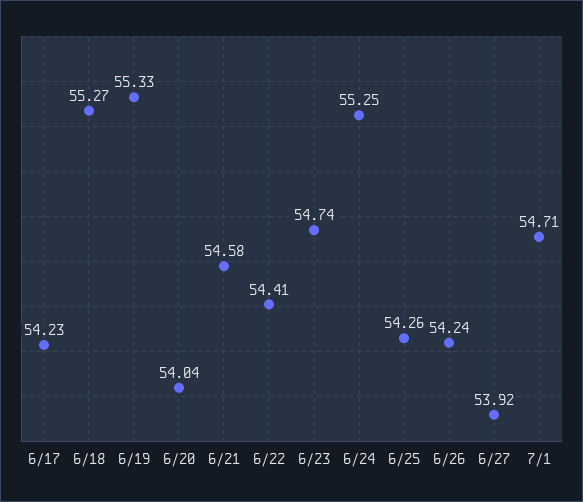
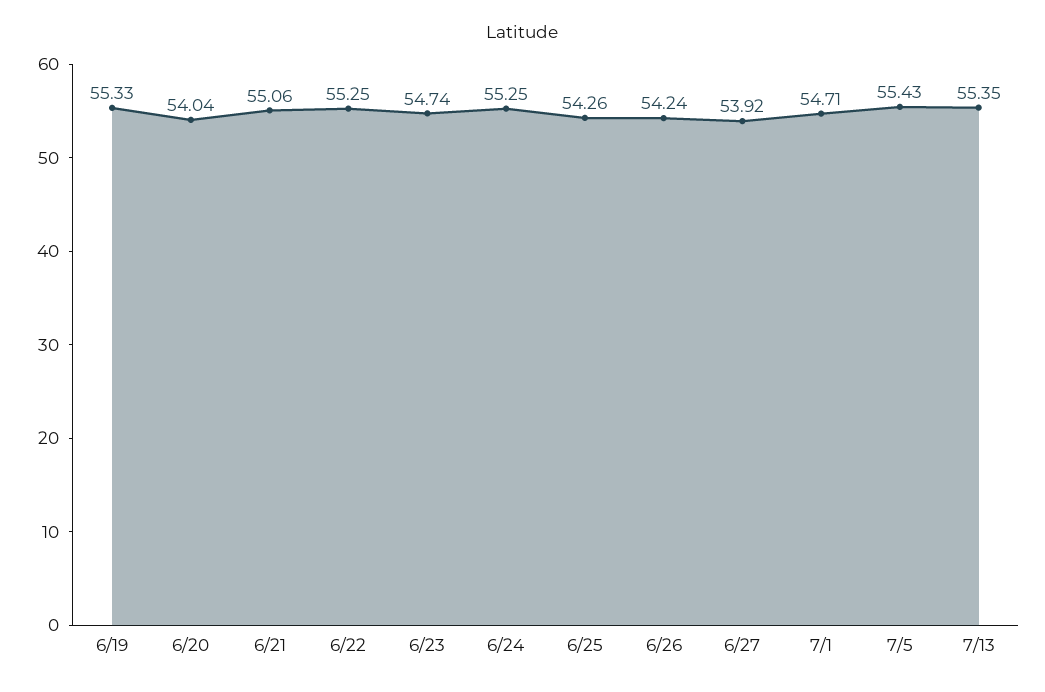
6/17: 54.23 -> none
6/18: 55.27 -> none
6/21: 54.58 -> 55.06
6/22: 54.41 -> 55.25
7/5: none -> 55.43
7/13: none -> 55.35

